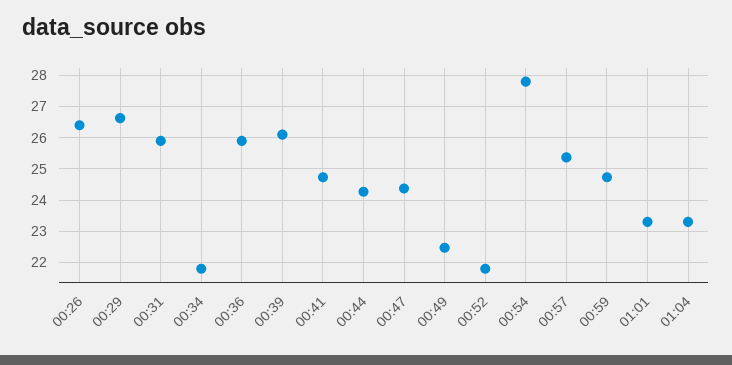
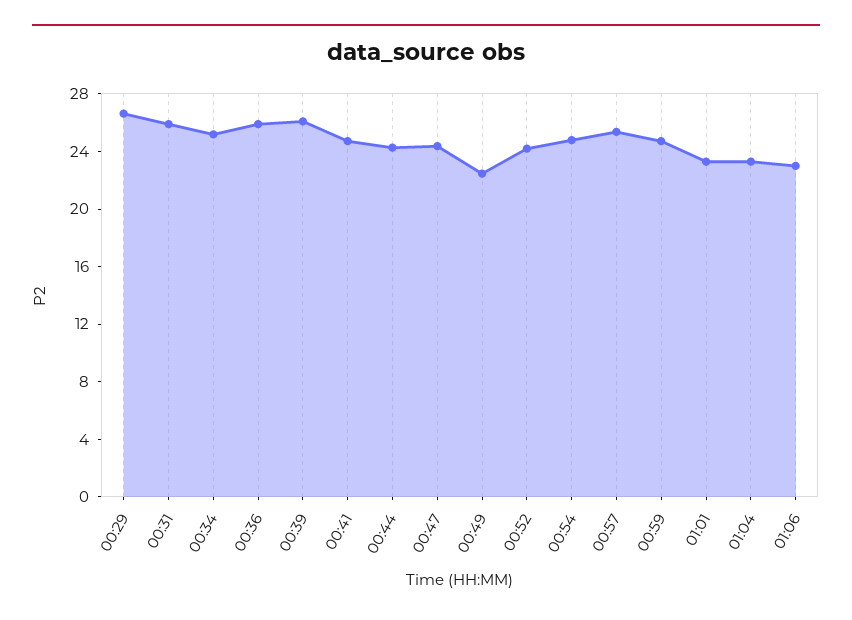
00:26: 26.4 -> none
00:34: 21.8 -> 25
00:52: 21.8 -> 24
00:54: 27.8 -> 25
01:06: none -> 23

